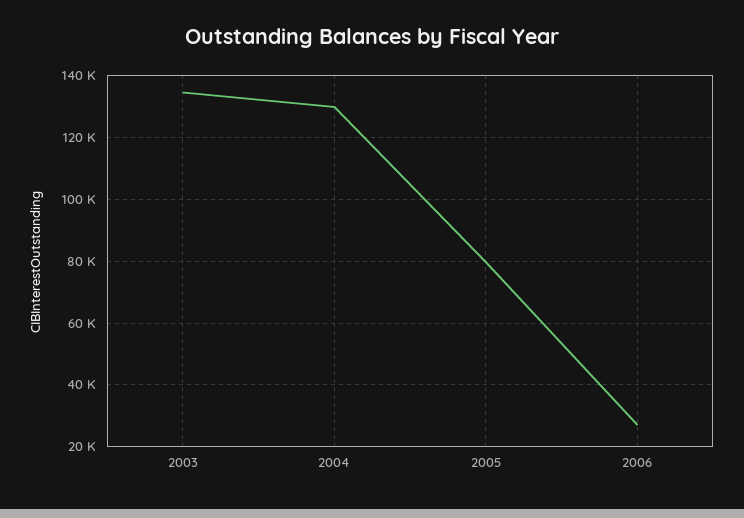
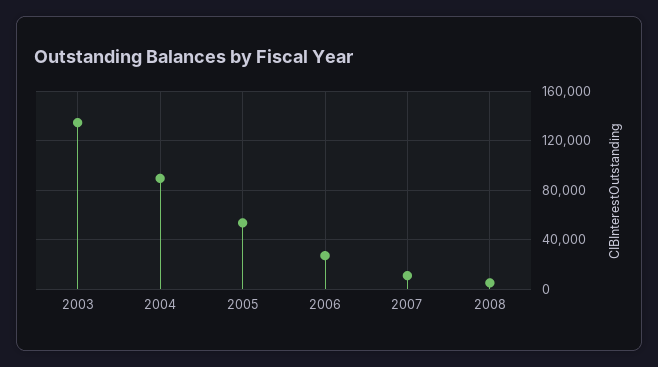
2004: 130000 -> 90000
2005: 80000 -> 55000
2007: none -> 10000
2008: none -> 5000

